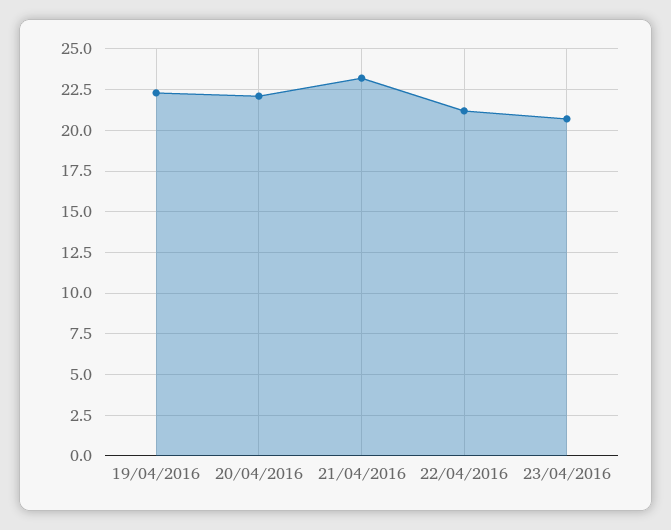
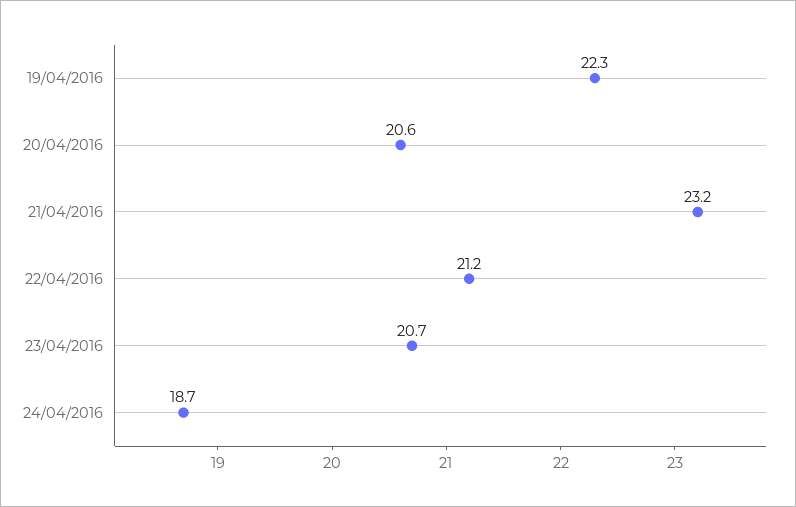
20/04/2016: 22 -> 20.6
24/04/2016: none -> 18.7

